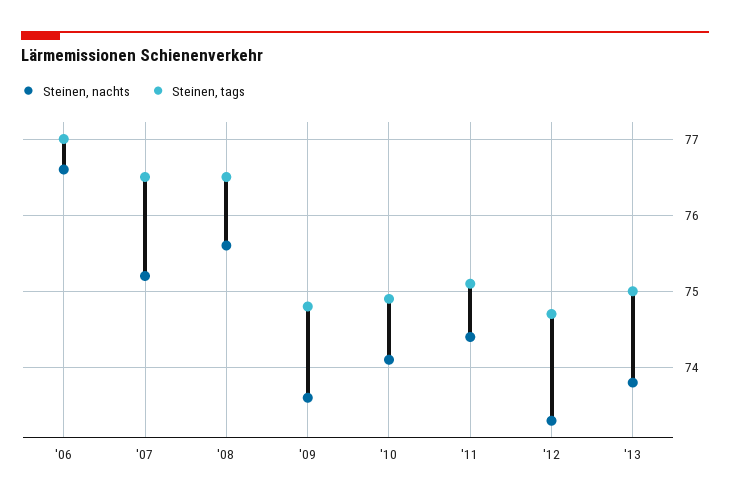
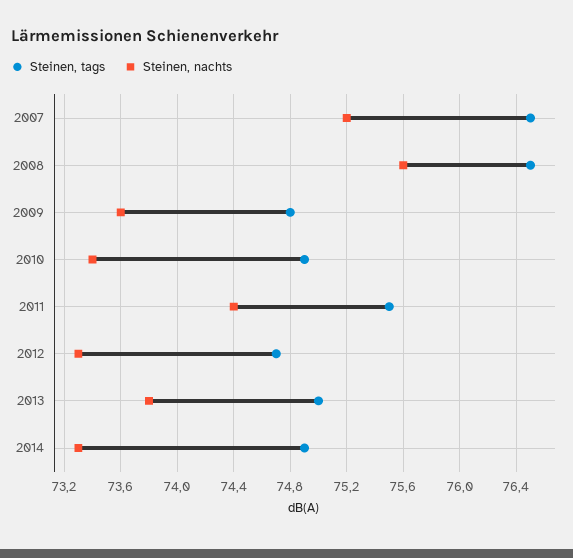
Steinen, nachts, '06: 76.6 -> none
Steinen, tags, '06: 77 -> none
Steinen, nachts, '10: 74.1 -> 73.4
Steinen, tags, '11: 75.1 -> 75.5
Steinen, tags, 2014: none -> 74.9
Steinen, nachts, 2014: none -> 73.3

